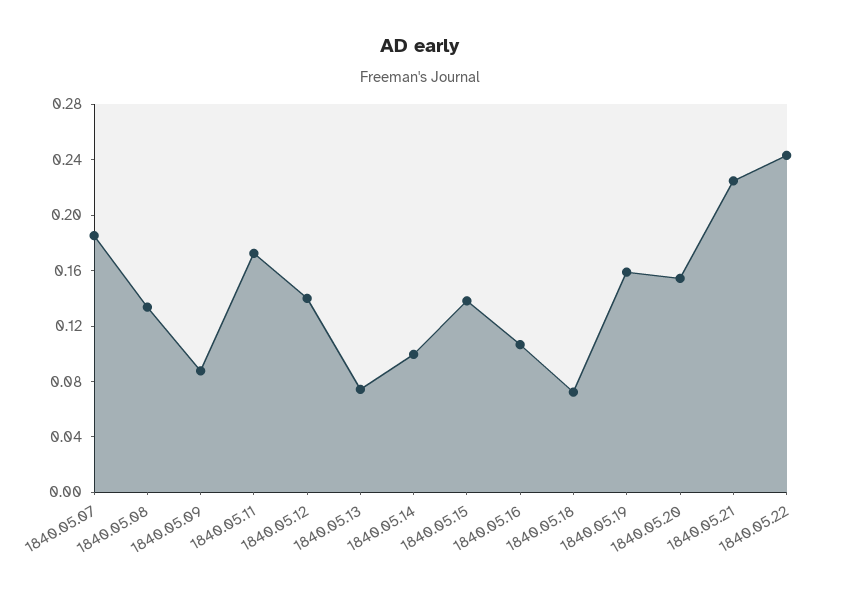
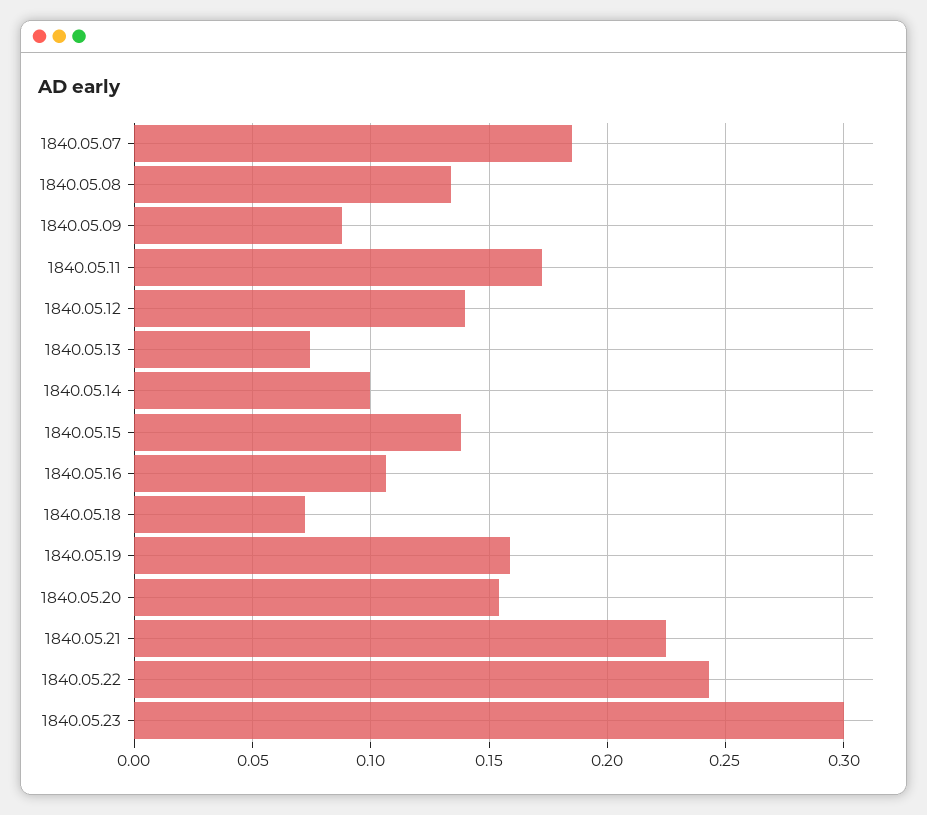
1840.05.23: none -> 0.3

